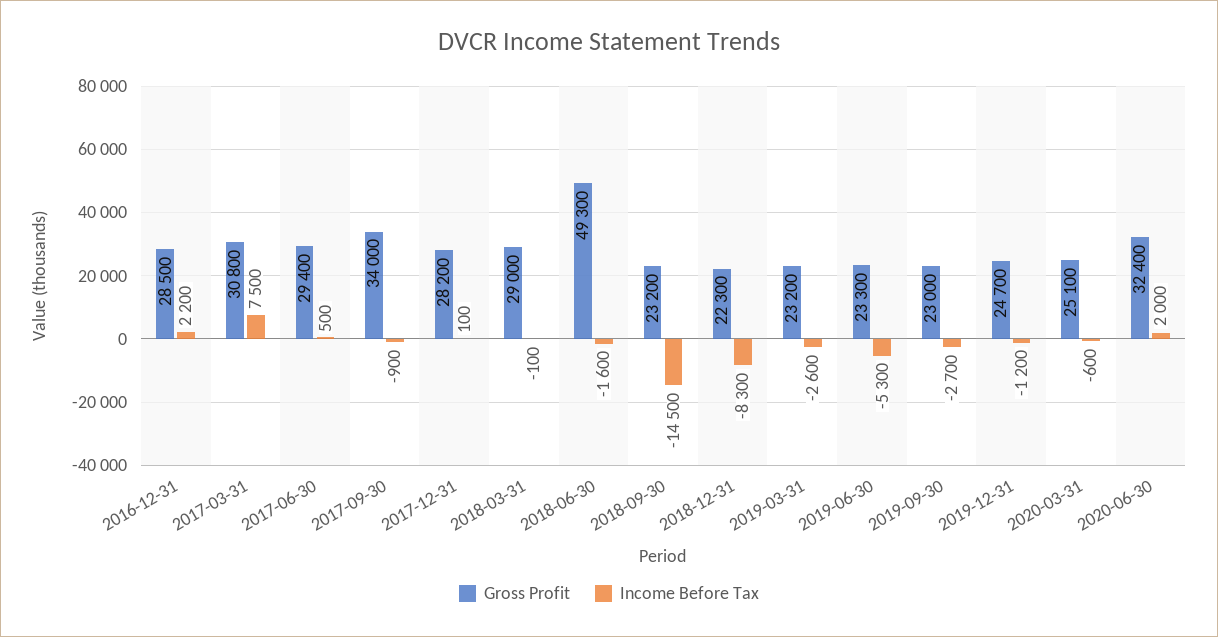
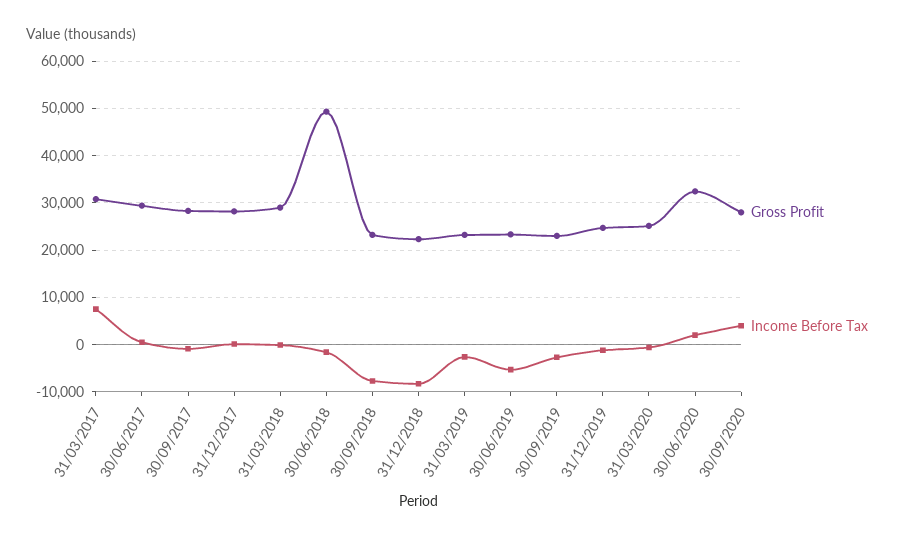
Gross Profit, 2016-12-31: 28500 -> none
Income Before Tax, 2016-12-31: 2200 -> none
Gross Profit, 2017-09-30: 34000 -> 28000
Income Before Tax, 2018-09-30: -14500 -> -8000
Gross Profit, 30/09/2020: none -> 28000
Income Before Tax, 30/09/2020: none -> 4000

